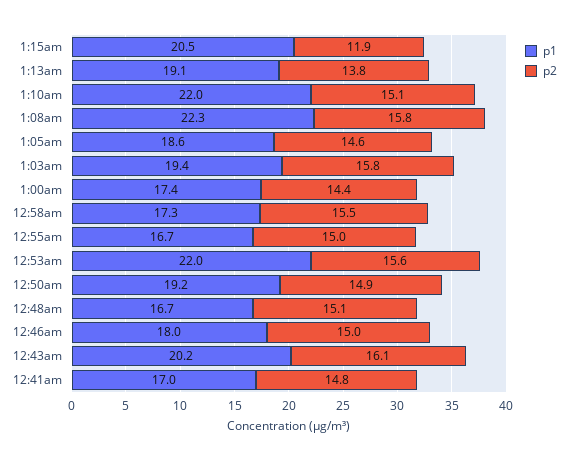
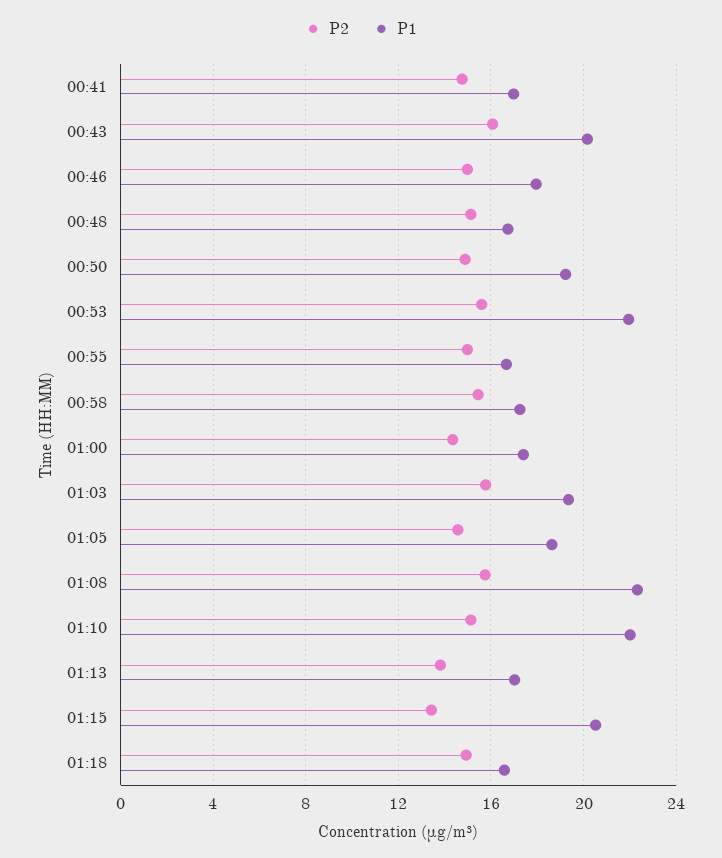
p2, 1:15am: 11.9 -> 13.5
p1, 1:13am: 19.1 -> 17
p2, 01:18: none -> 15
p1, 01:18: none -> 16.5

